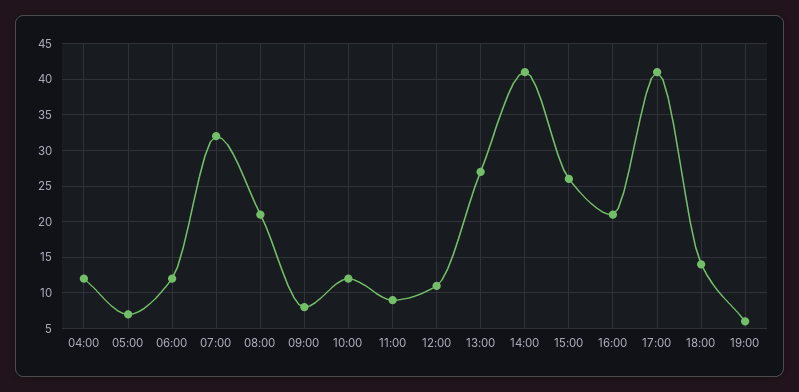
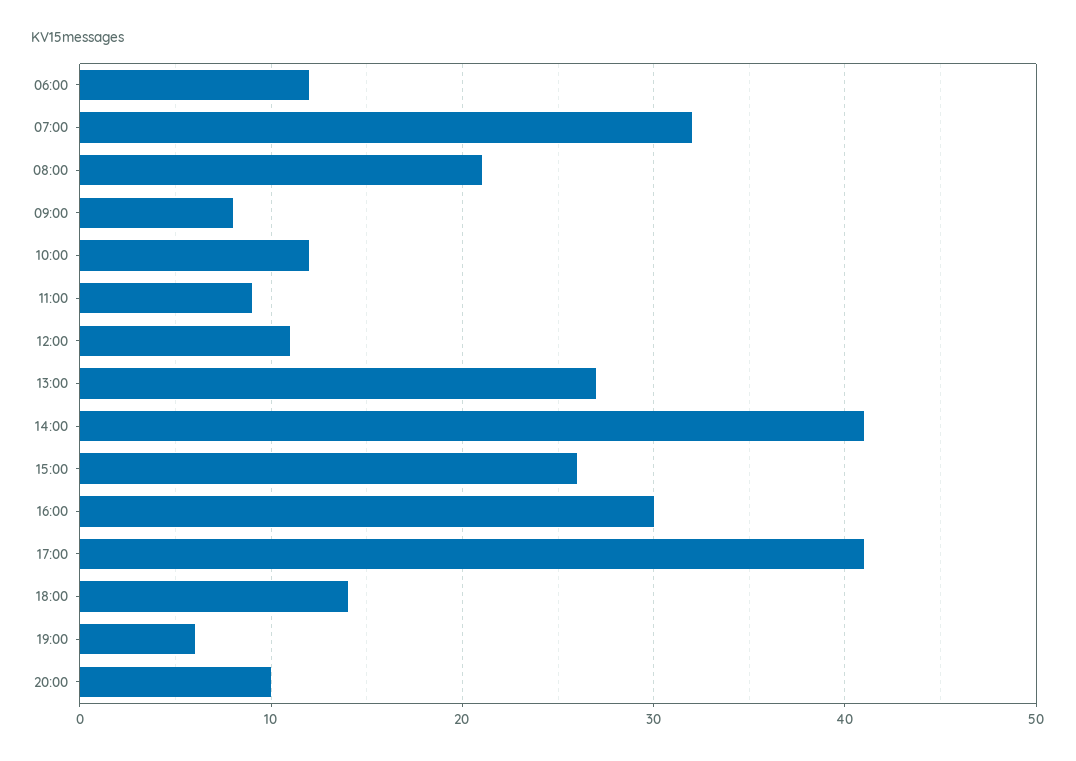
04:00: 12 -> none
05:00: 7 -> none
16:00: 21 -> 30
20:00: none -> 10

